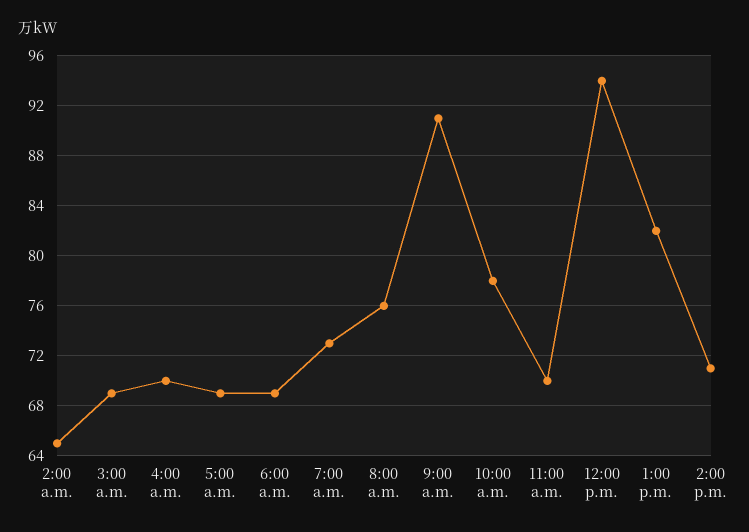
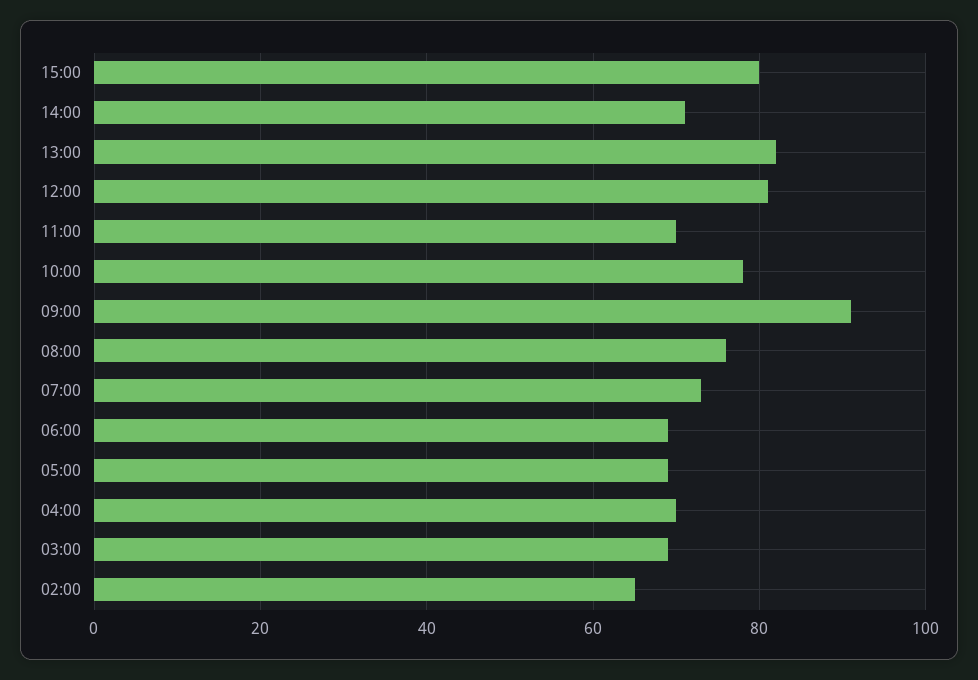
12:00 p.m.: 94 -> 80
15:00: none -> 80

